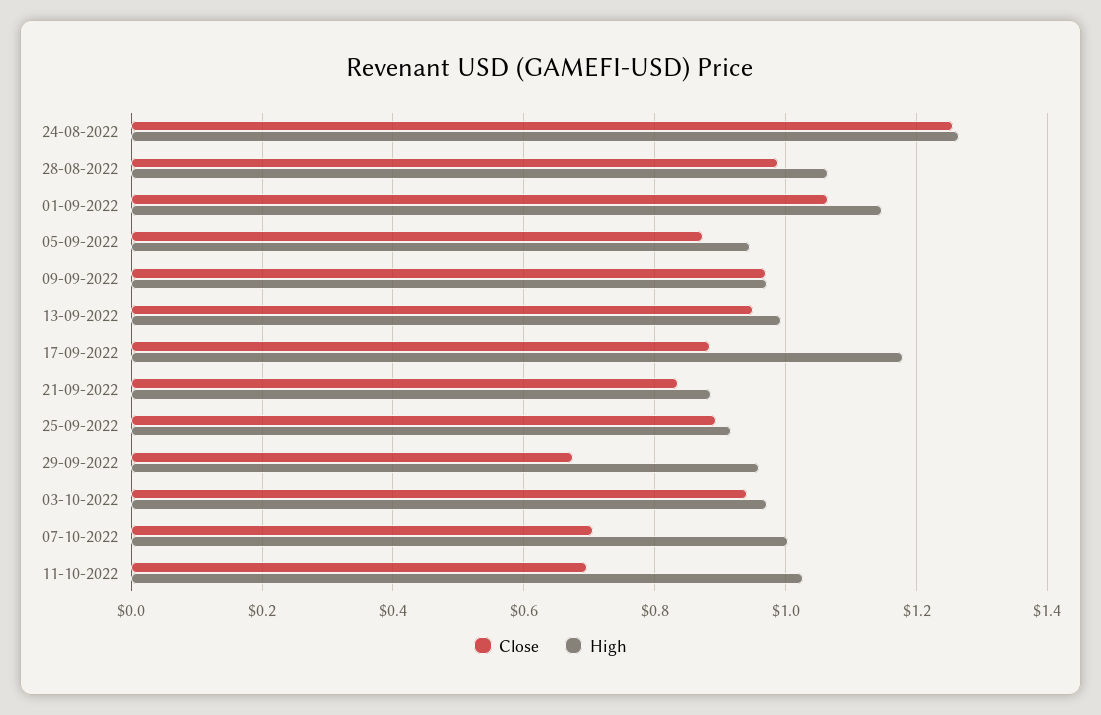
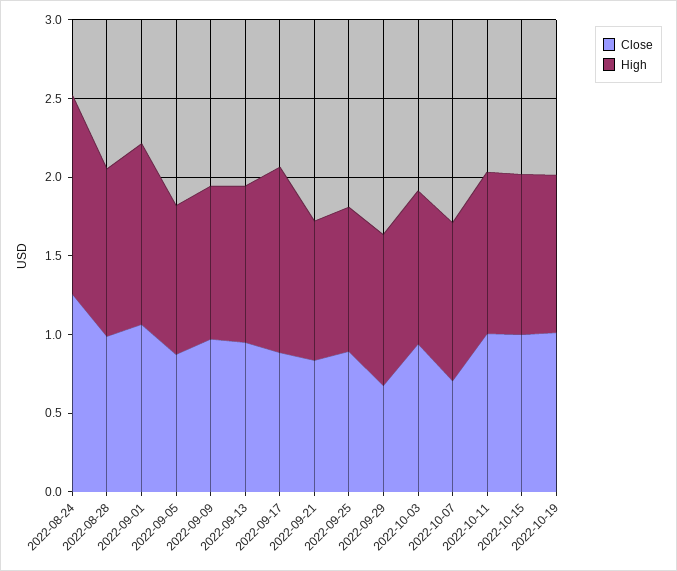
Close, 11-10-2022: 0.7 -> 1
Close, 2022-10-15: none -> 1
High, 2022-10-15: none -> 1
Close, 2022-10-19: none -> 1
High, 2022-10-19: none -> 1

